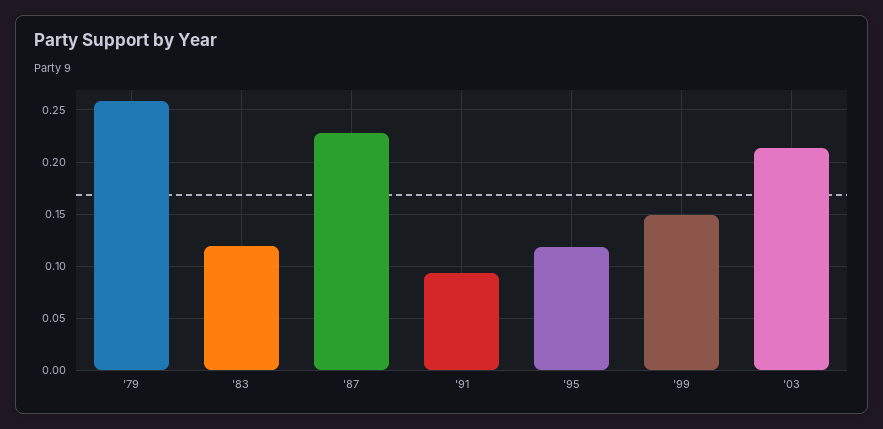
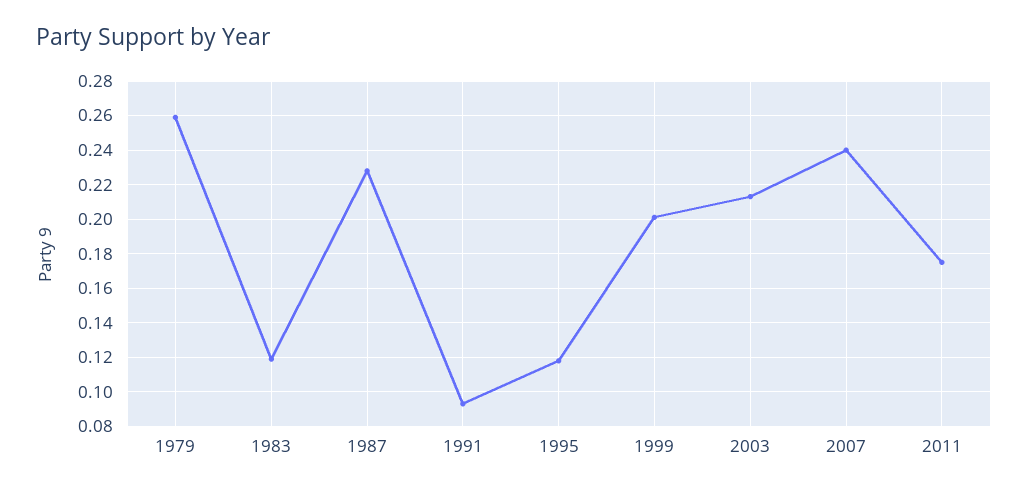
'99: 0.15 -> 0.2
2007: none -> 0.24
2011: none -> 0.175

